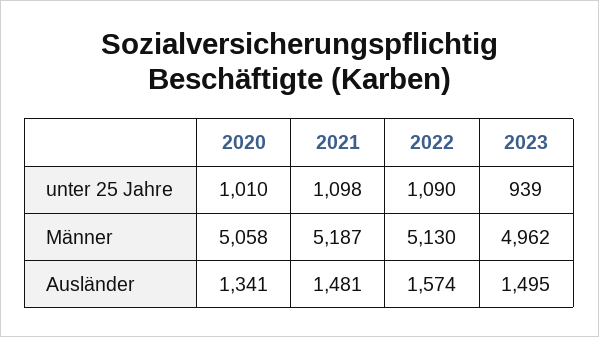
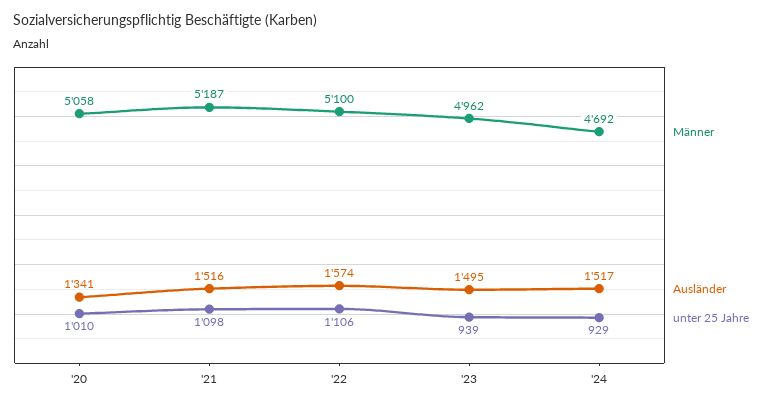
unter 25 Jahre, 2022: 1090 -> 1106
Männer, 2022: 5130 -> 5100
Ausländer, 2021: 1481 -> 1516
Männer, '24: none -> 4692
Ausländer, '24: none -> 1517
unter 25 Jahre, '24: none -> 929

